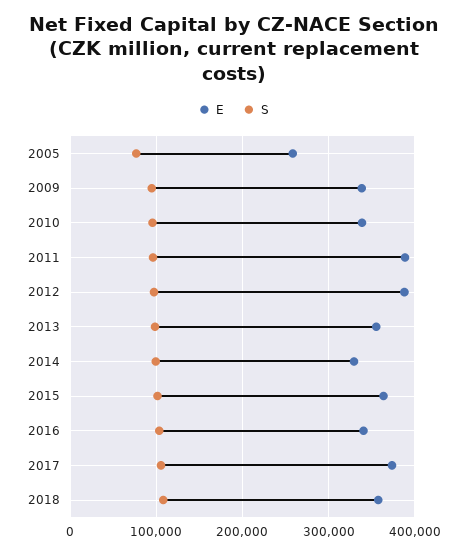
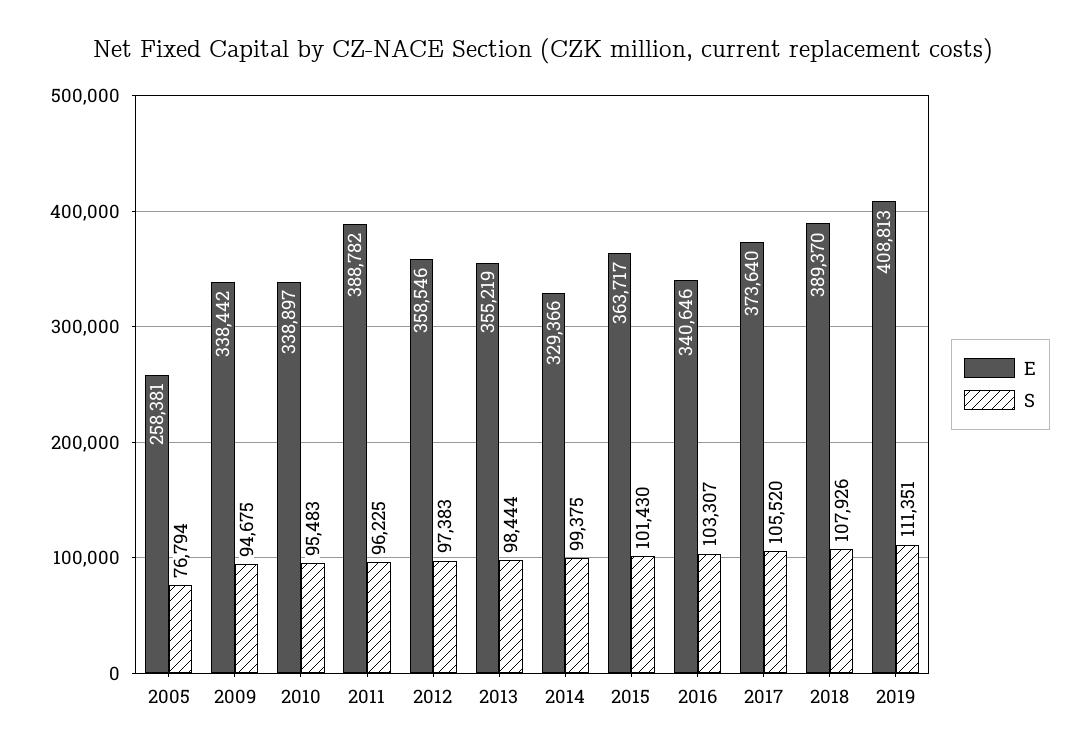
E, 2012: 390000 -> 358546
E, 2018: 360000 -> 389370
E, 2019: none -> 408813
S, 2019: none -> 111351

